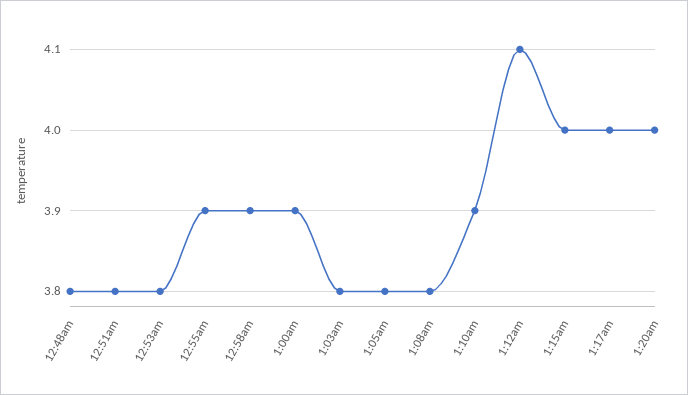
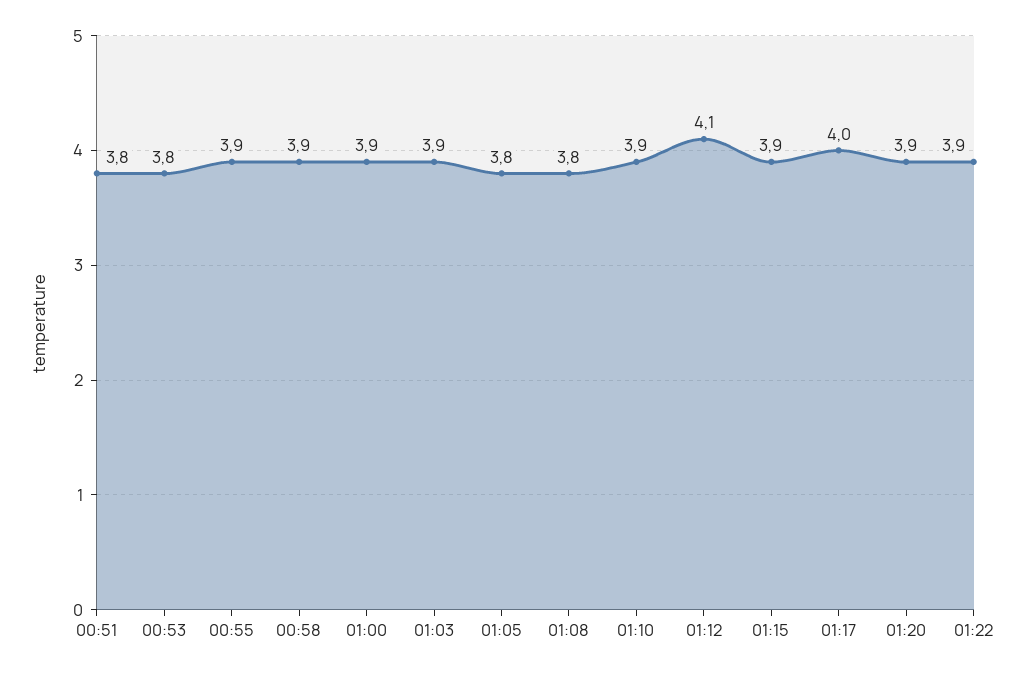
12:48am: 3.8 -> none
1:03am: 3.8 -> 3.9
1:15am: 4 -> 3.9
1:20am: 4 -> 3.9
01:22: none -> 3.9

